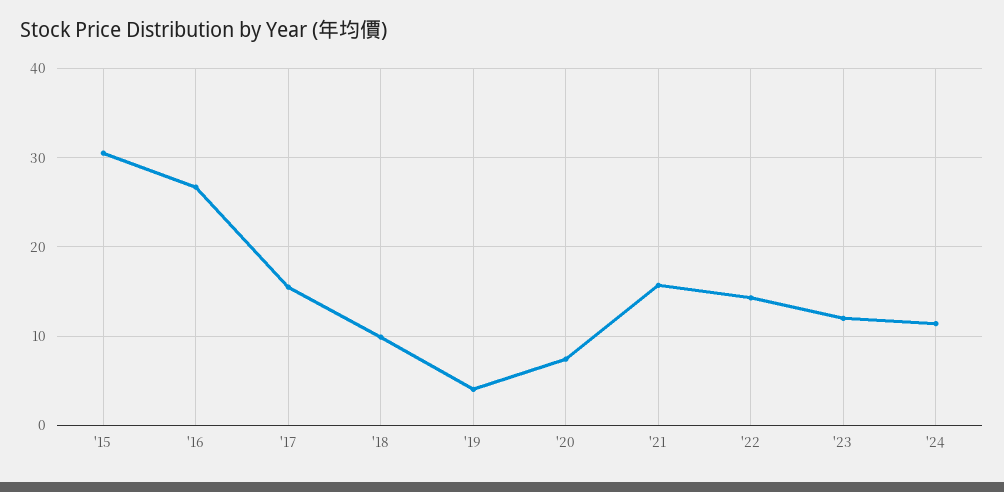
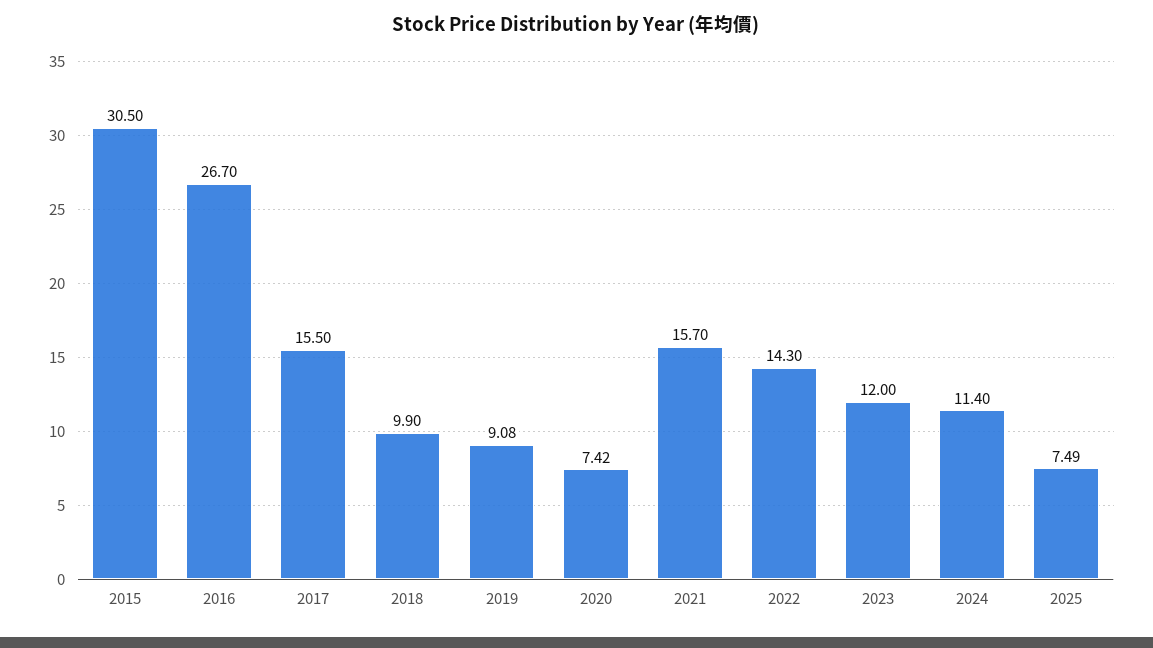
'19: 4 -> 9.08
2025: none -> 7.49

